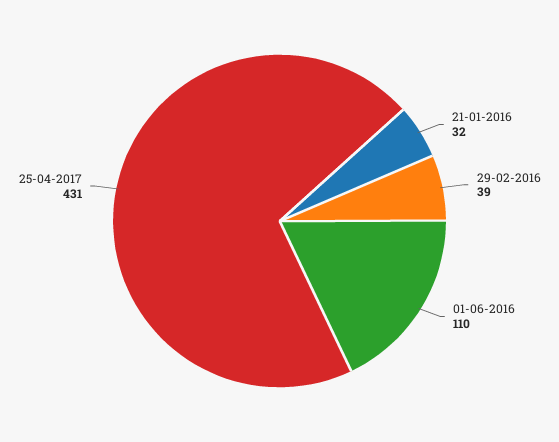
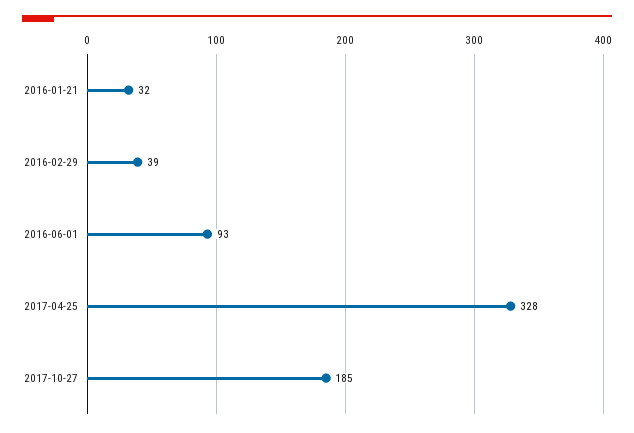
01-06-2016: 110 -> 93
25-04-2017: 431 -> 328
2017-10-27: none -> 185

